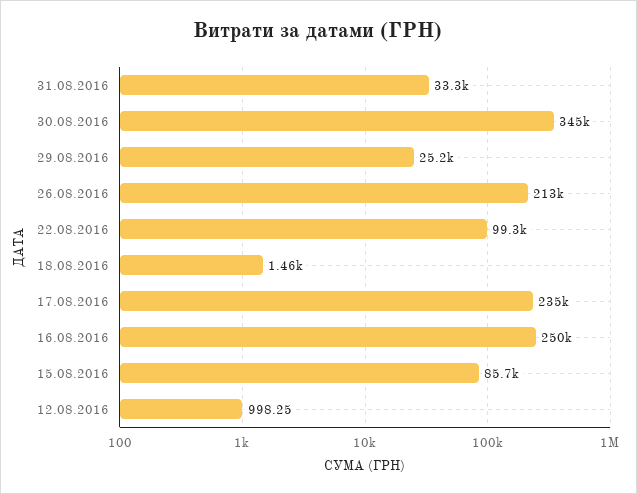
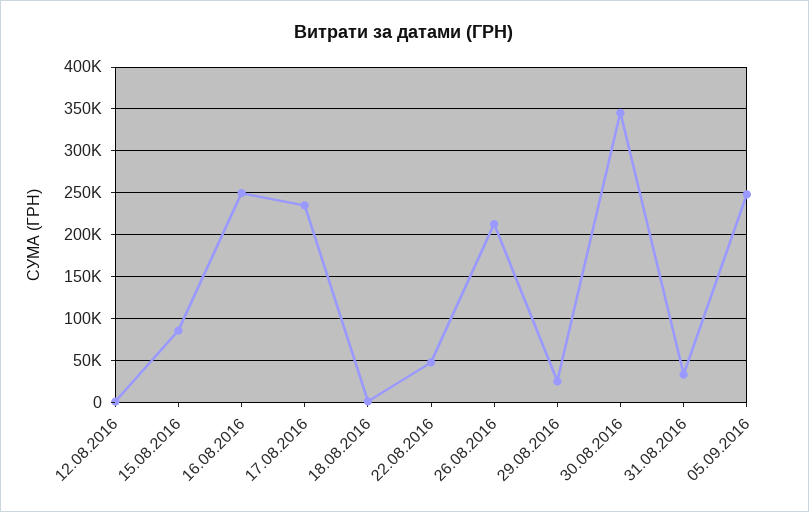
22.08.2016: 99300 -> 50000
05.09.2016: none -> 250000

